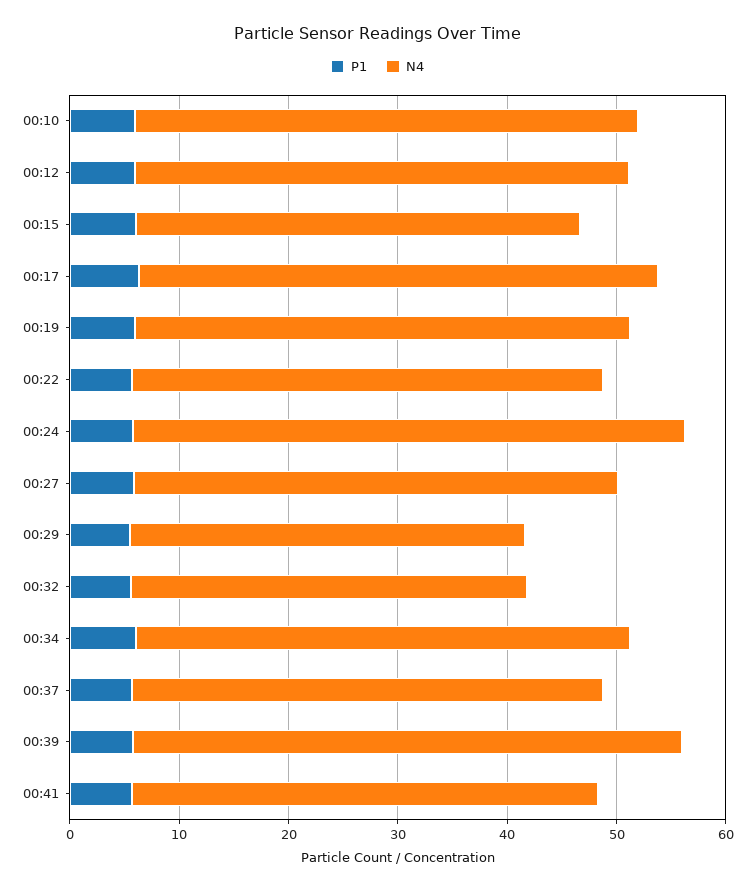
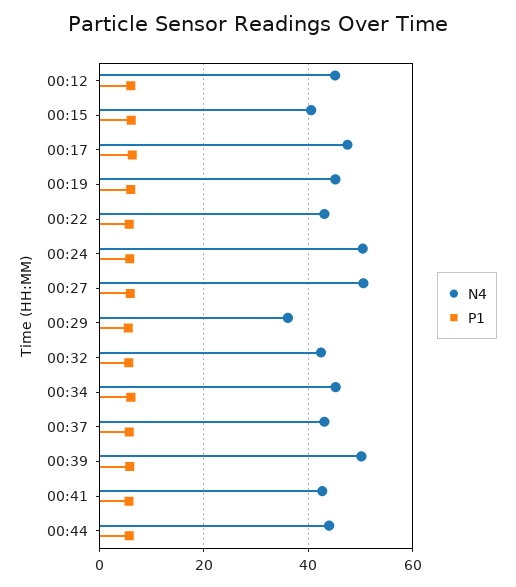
P1, 00:10: 6 -> none
N4, 00:10: 46 -> none
N4, 00:27: 44 -> 50
N4, 00:32: 36 -> 42
N4, 00:44: none -> 44
P1, 00:44: none -> 6

